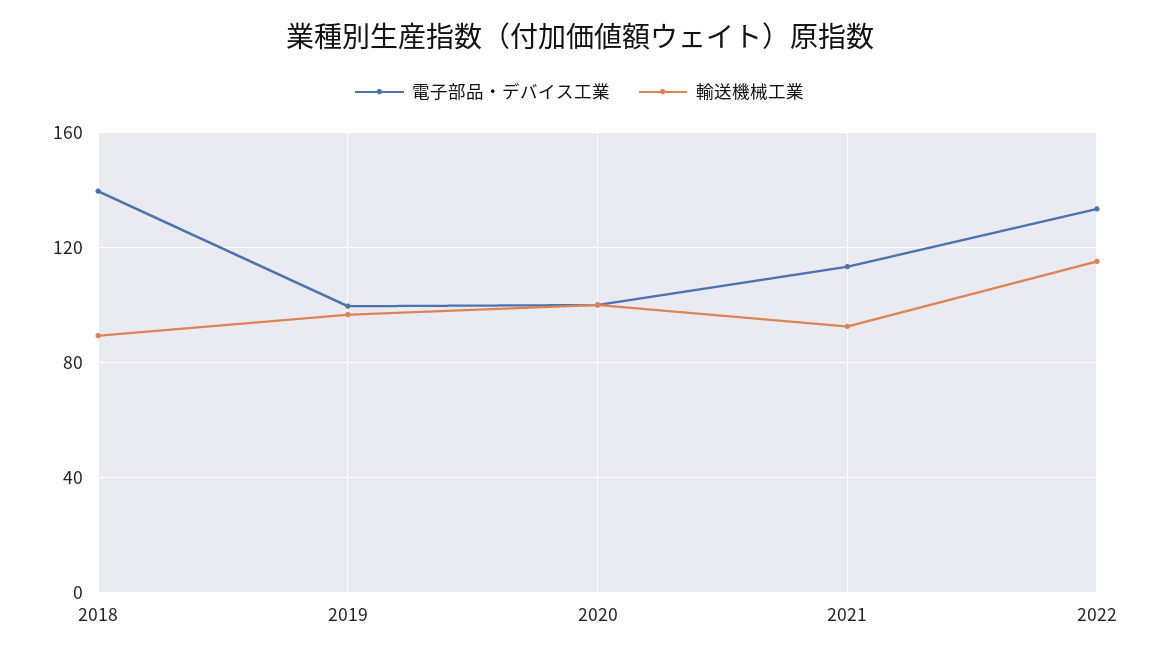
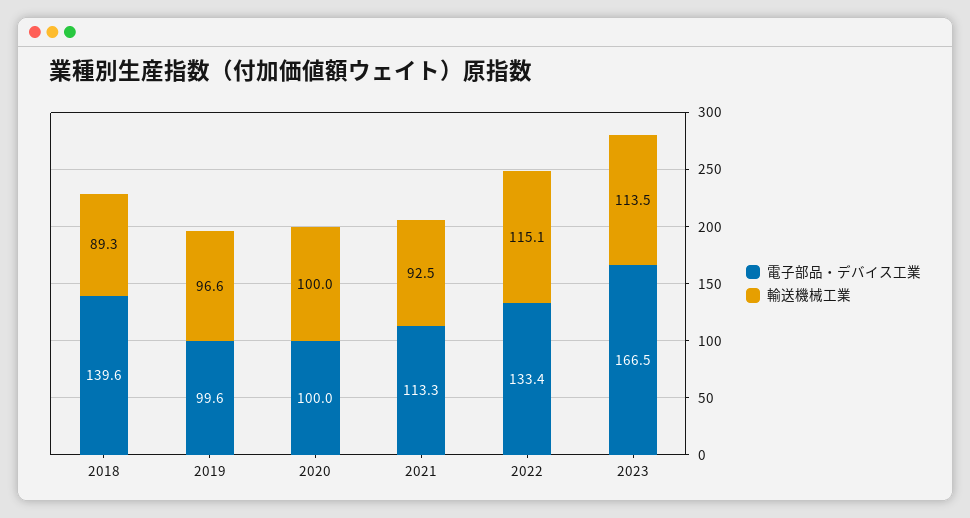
電子部品・デバイス工業, 2023: none -> 166.5
輸送機械工業, 2023: none -> 113.5

